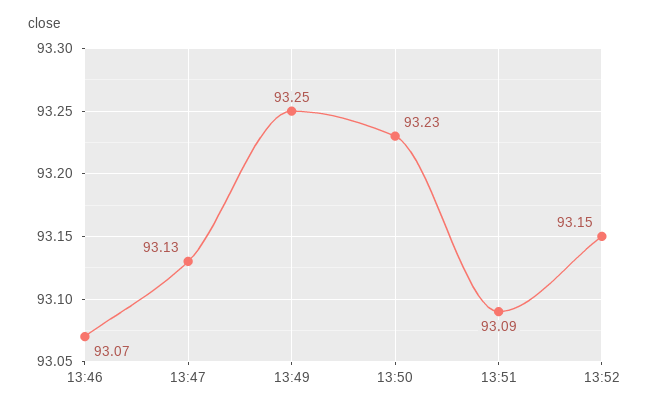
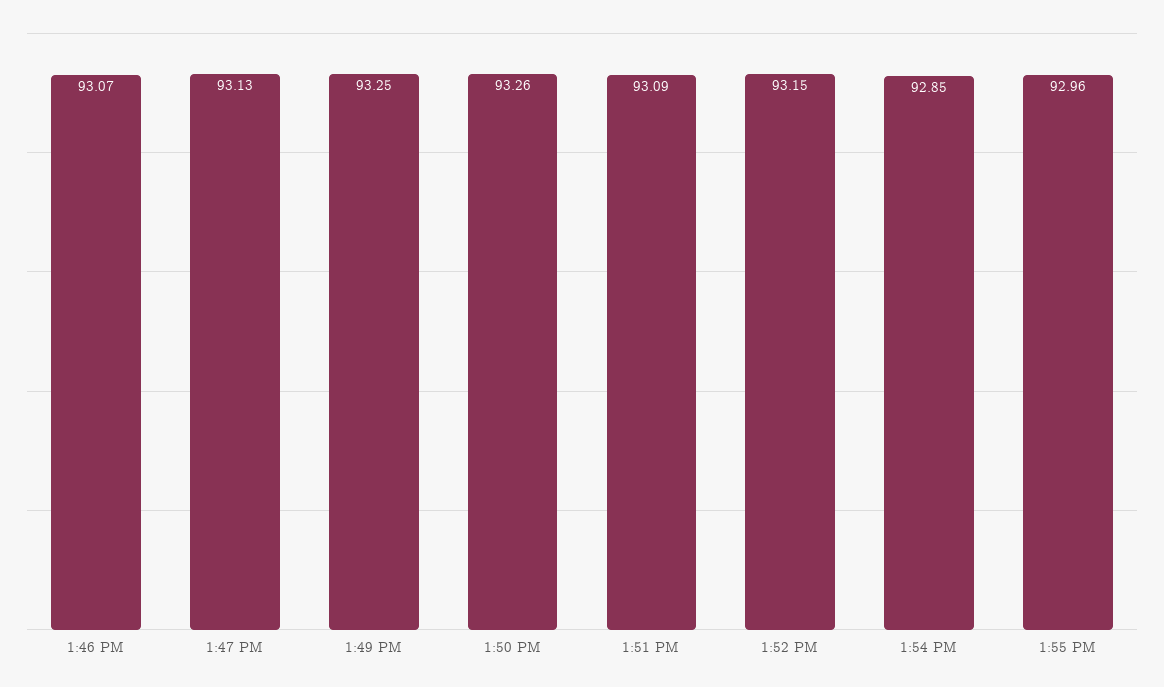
13:50: 93.23 -> 93.26
1:54 PM: none -> 92.85
1:55 PM: none -> 92.96

